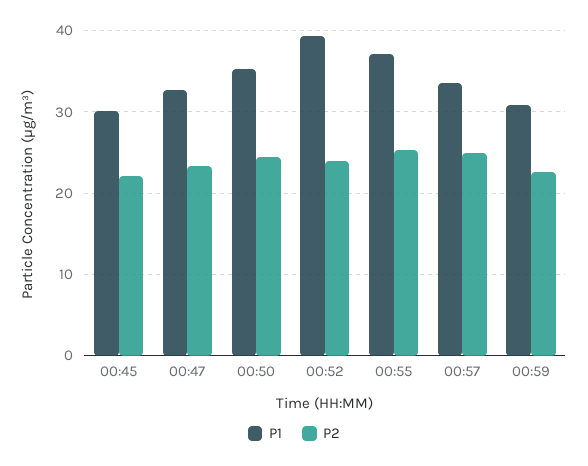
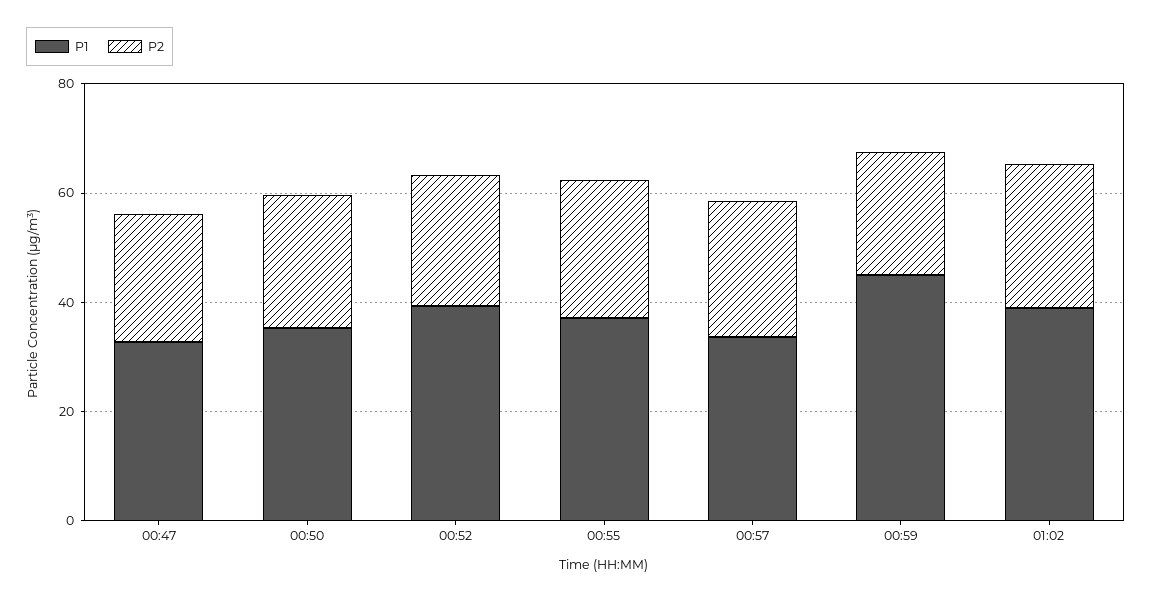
P1, 00:45: 30 -> none
P2, 00:45: 22 -> none
P1, 00:59: 31 -> 45
P1, 01:02: none -> 40
P2, 01:02: none -> 25

